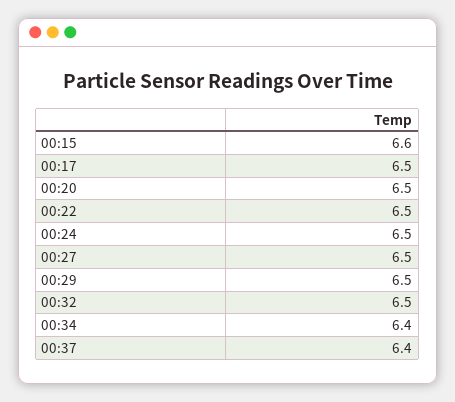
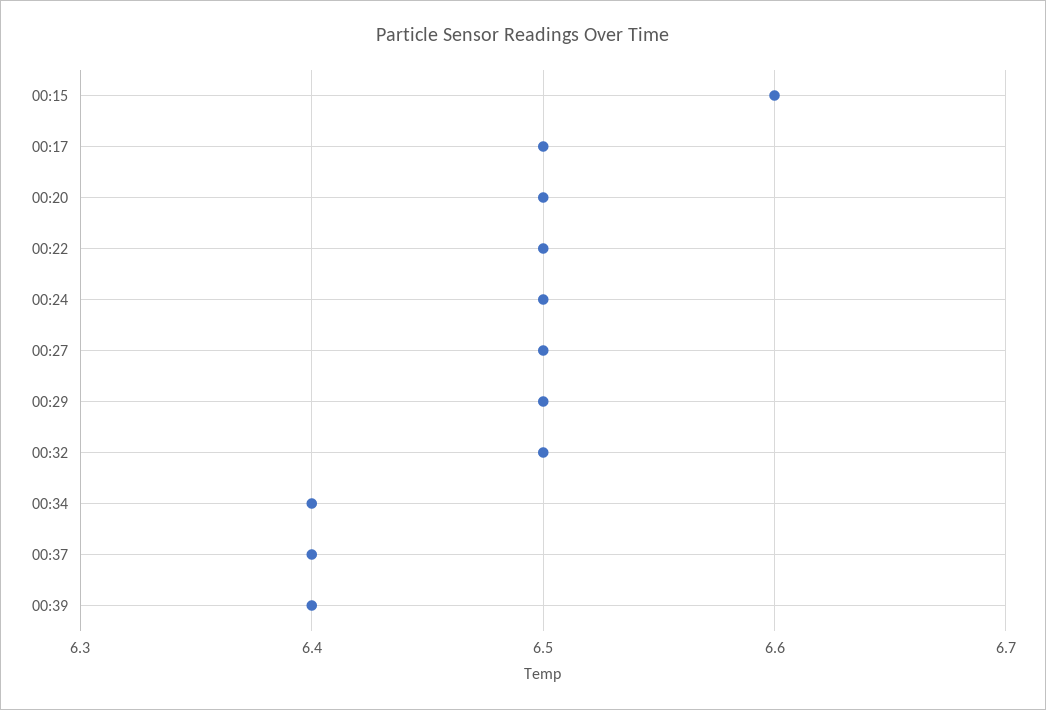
00:39: none -> 6.4

